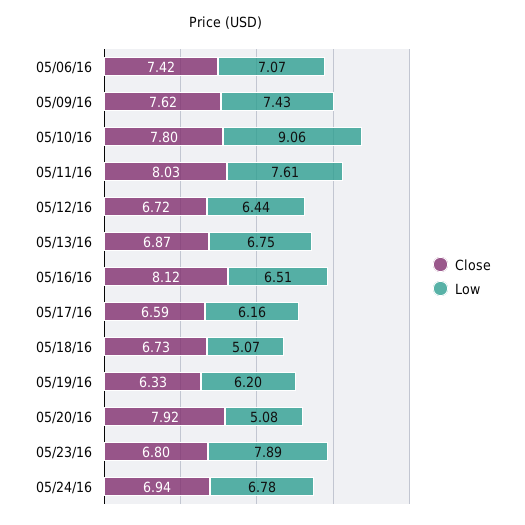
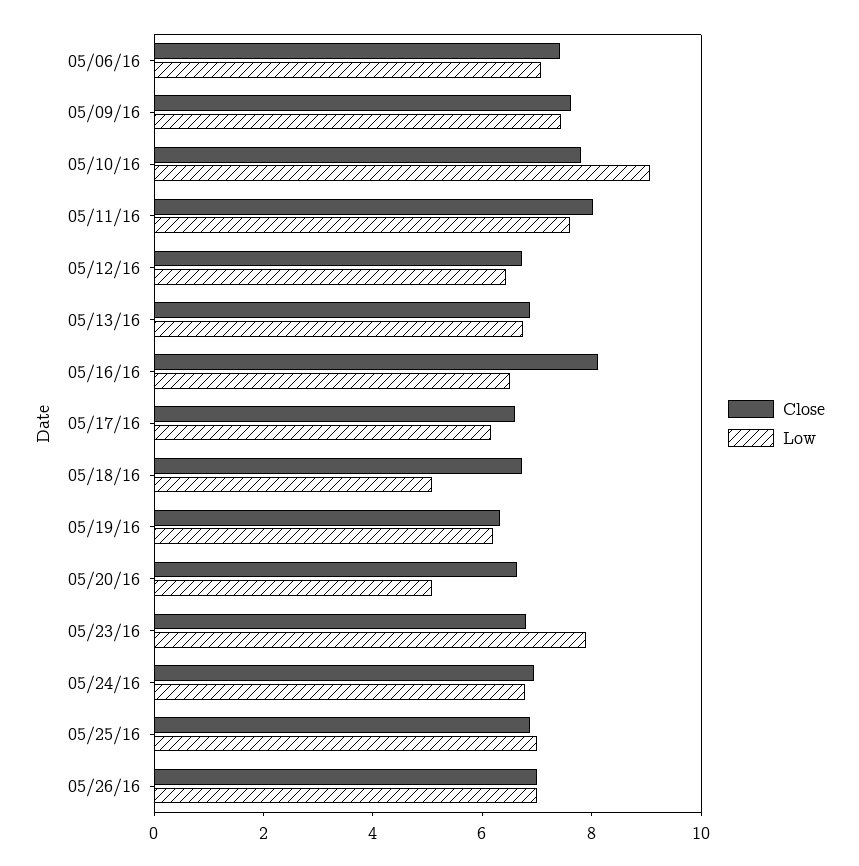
Close, 05/20/16: 7.92 -> 6.5
Close, 05/25/16: none -> 7
Low, 05/25/16: none -> 7
Close, 05/26/16: none -> 7
Low, 05/26/16: none -> 7

